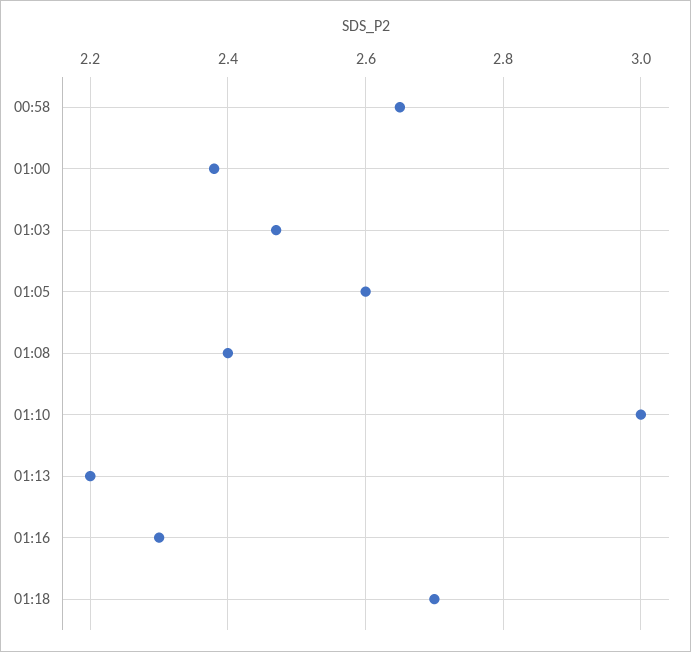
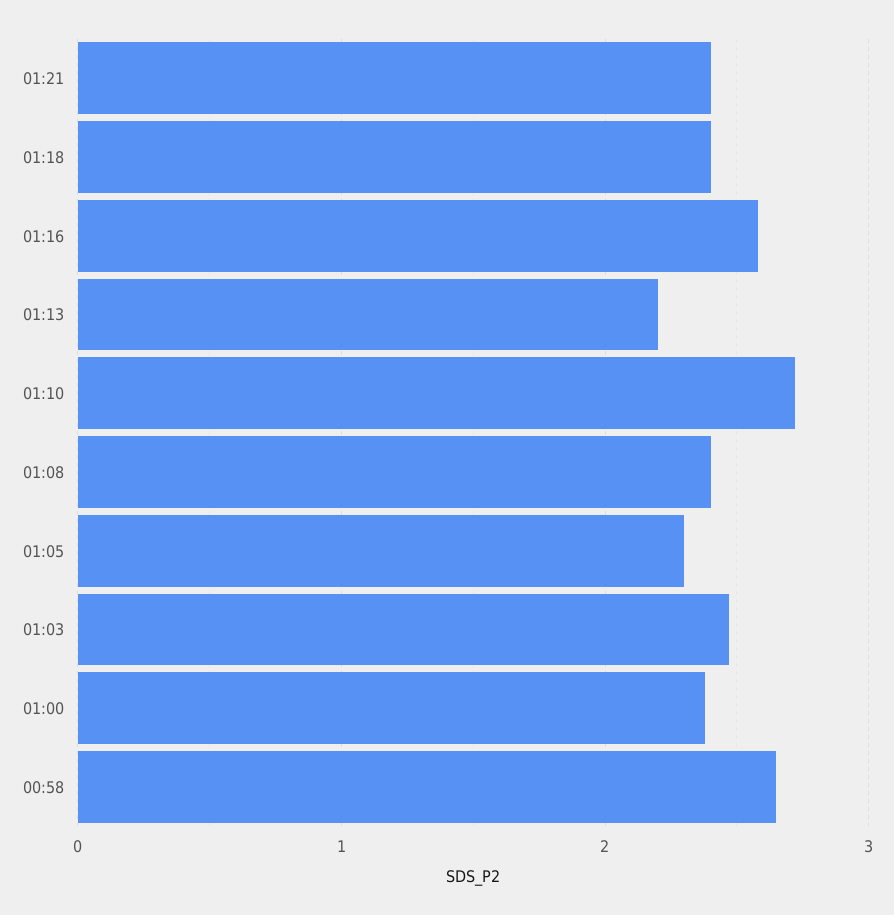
01:05: 2.6 -> 2.3
01:10: 3 -> 2.7
01:16: 2.3 -> 2.6
01:18: 2.7 -> 2.4
01:21: none -> 2.4

